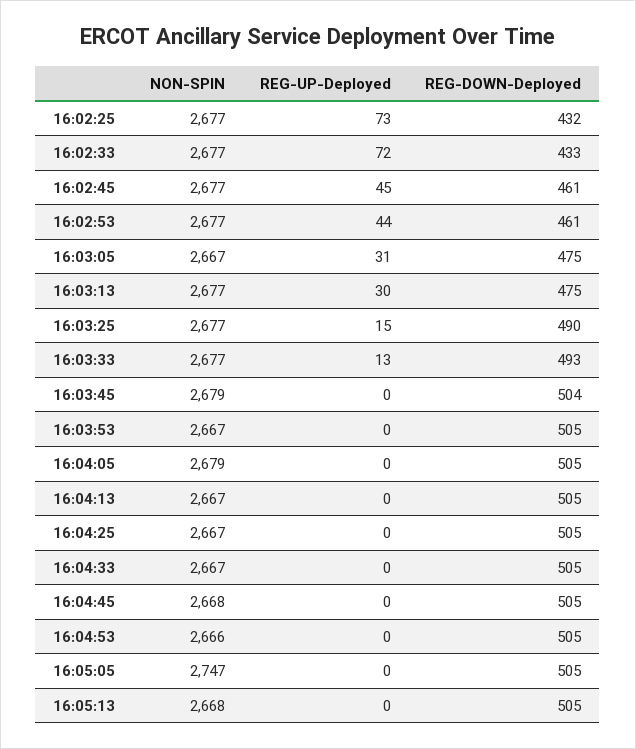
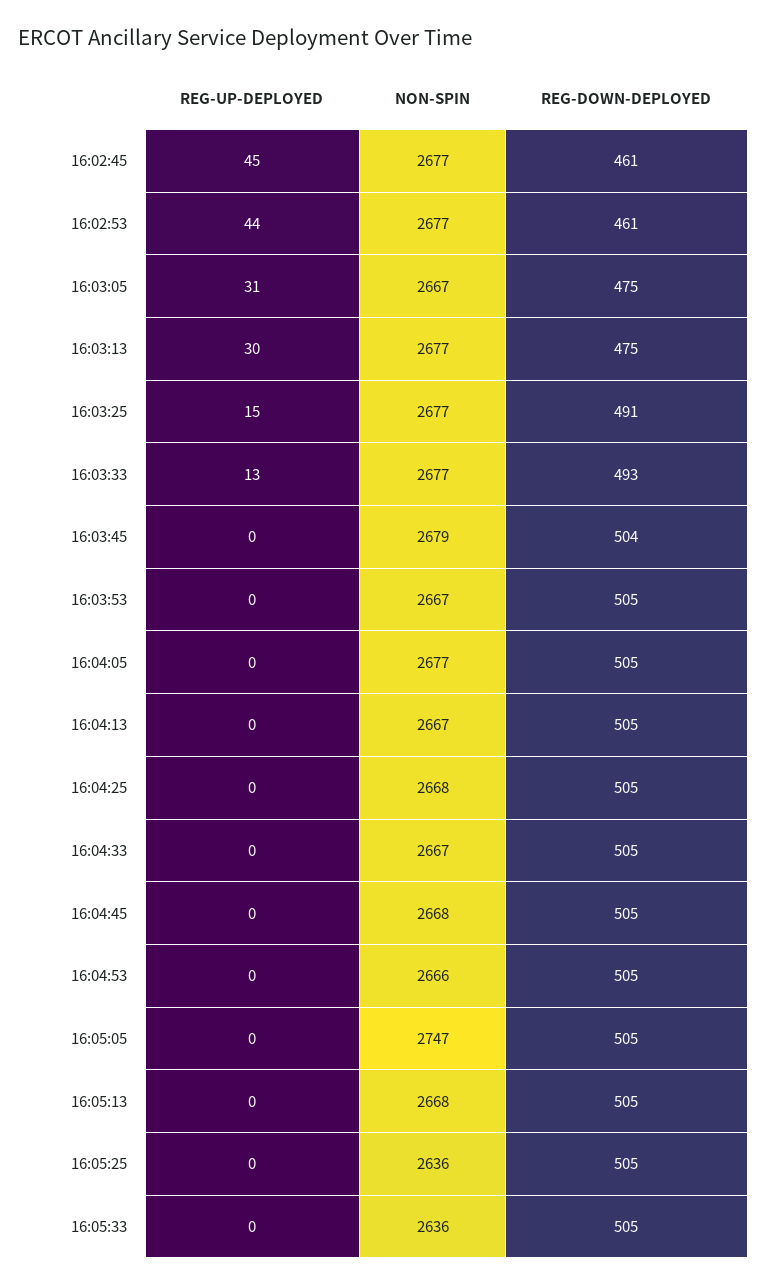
NON-SPIN, 16:02:25: 2677 -> none
REG-UP-Deployed, 16:02:25: 73 -> none
REG-DOWN-Deployed, 16:02:25: 432 -> none
NON-SPIN, 16:02:33: 2677 -> none
REG-UP-Deployed, 16:02:33: 72 -> none
REG-DOWN-Deployed, 16:02:33: 433 -> none
REG-DOWN-Deployed, 16:03:25: 490 -> 491
NON-SPIN, 16:04:05: 2679 -> 2677
NON-SPIN, 16:04:25: 2667 -> 2668
REG-UP-Deployed, 16:05:25: none -> 0
NON-SPIN, 16:05:25: none -> 2636
REG-DOWN-Deployed, 16:05:25: none -> 505
REG-UP-Deployed, 16:05:33: none -> 0
NON-SPIN, 16:05:33: none -> 2636
REG-DOWN-Deployed, 16:05:33: none -> 505

